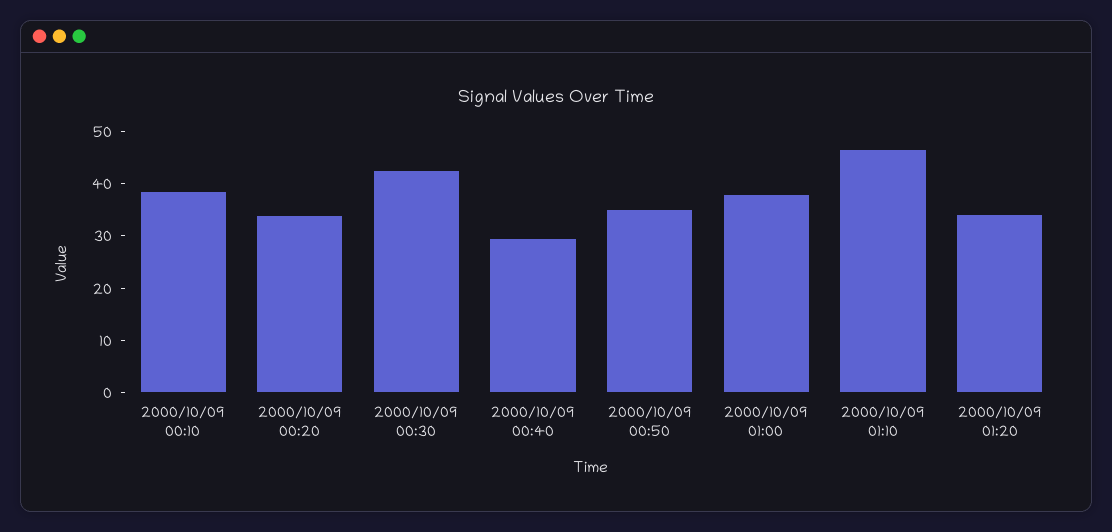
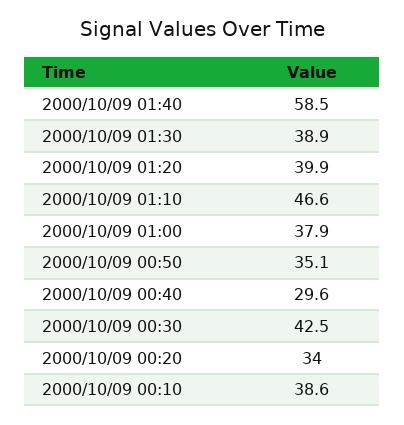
2000/10/09 01:20: 34 -> 39.9
2000/10/09 01:40: none -> 58.5
2000/10/09 01:30: none -> 38.9

